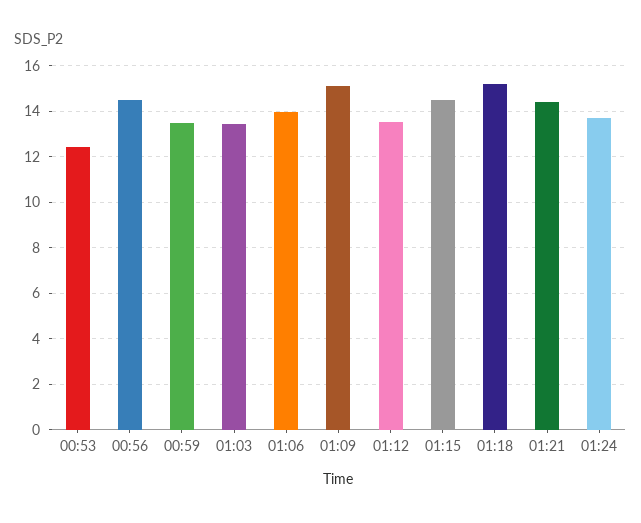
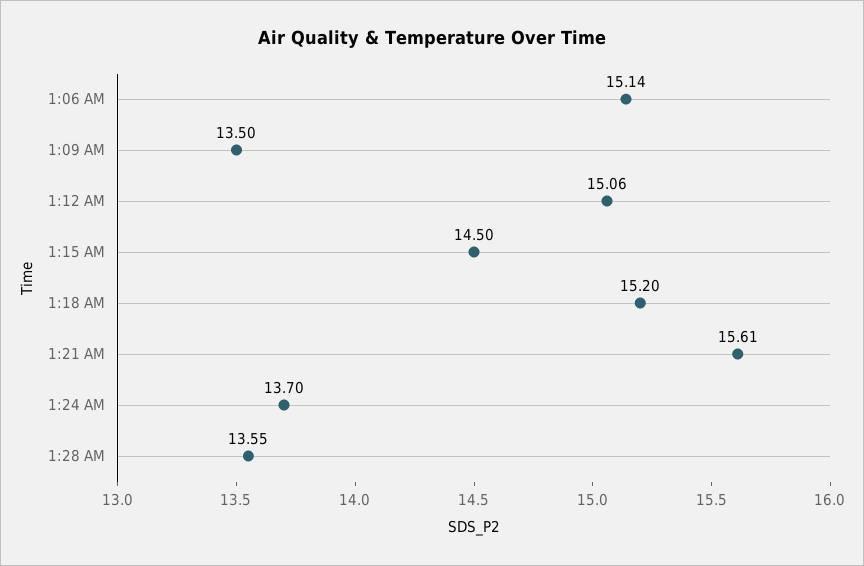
00:53: 12.5 -> none
00:56: 14.5 -> none
00:59: 13.5 -> none
01:03: 13.5 -> none
01:06: 14 -> 15.14
01:09: 15 -> 13.5
01:12: 13.5 -> 15.06
01:21: 14.5 -> 15.61
1:28 AM: none -> 13.55

